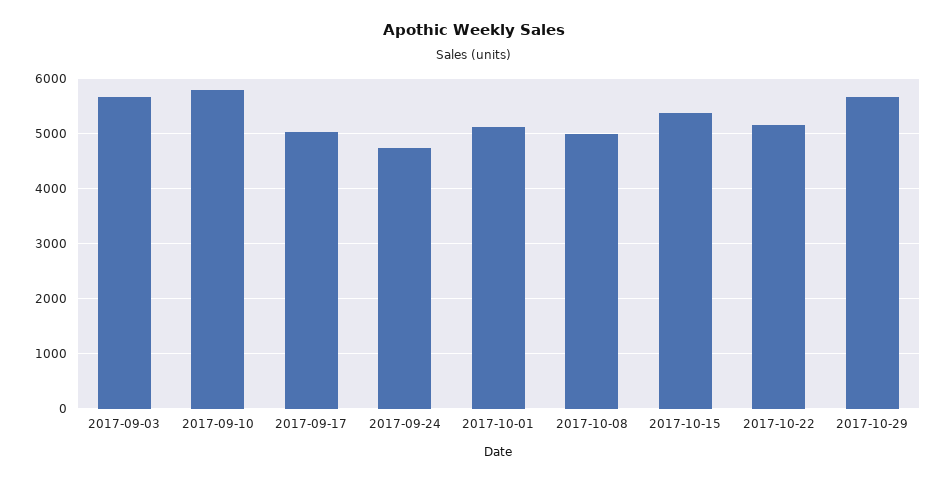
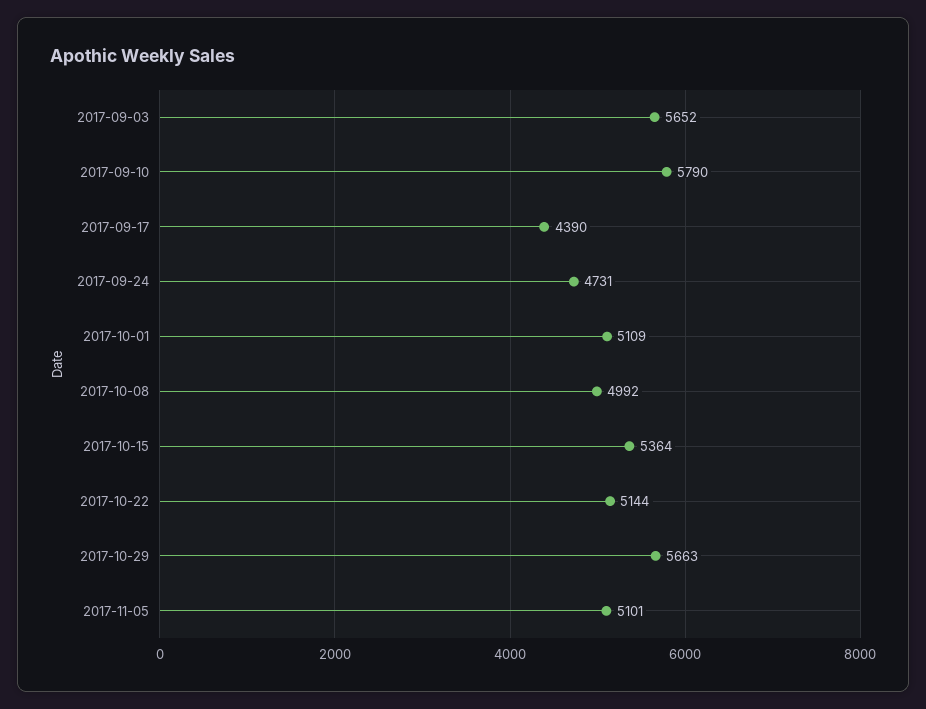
2017-09-17: 5000 -> 4390
2017-11-05: none -> 5101

